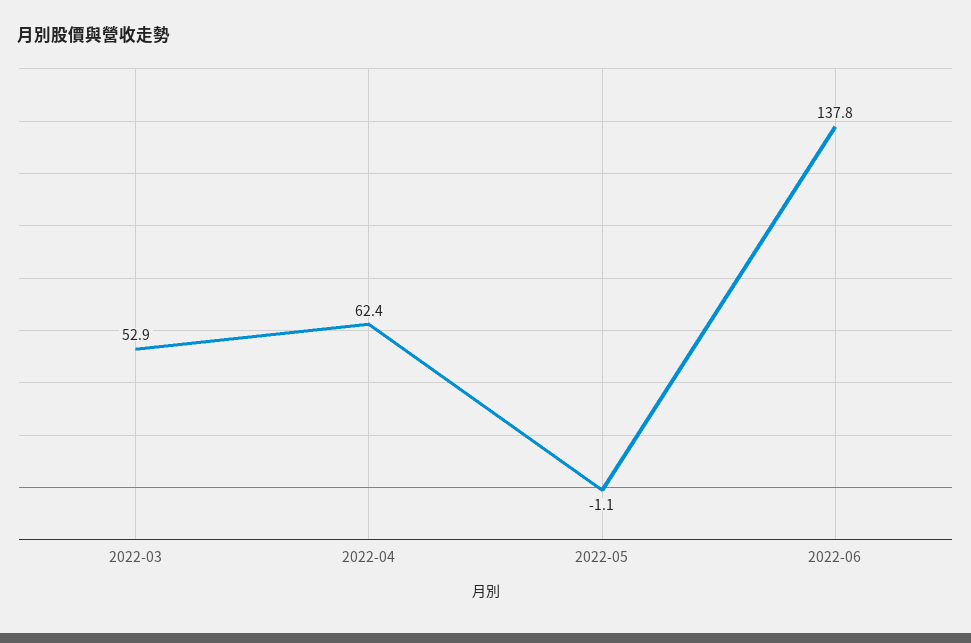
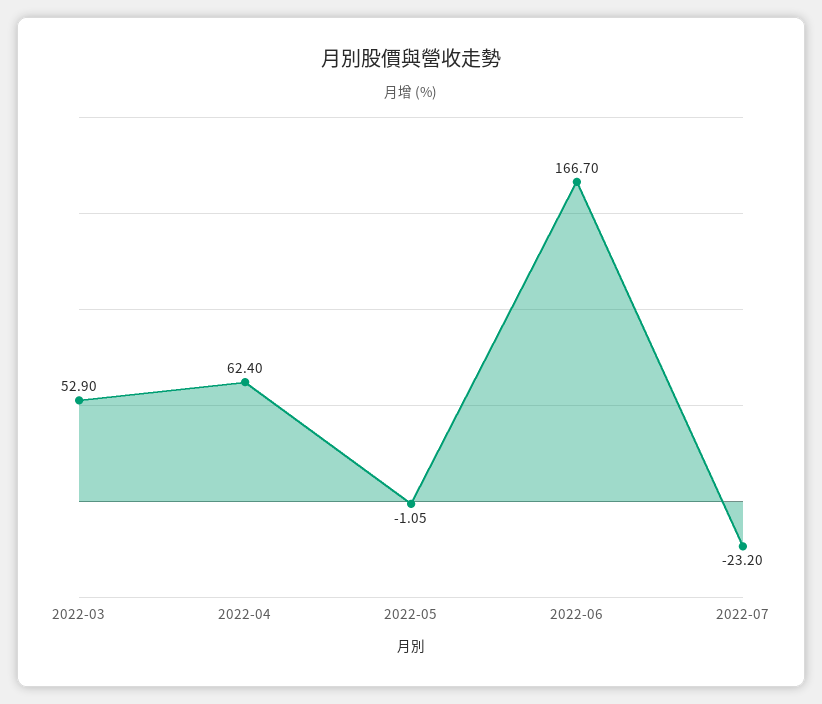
2022-06: 137.8 -> 166.7
2022-07: none -> -23.2

